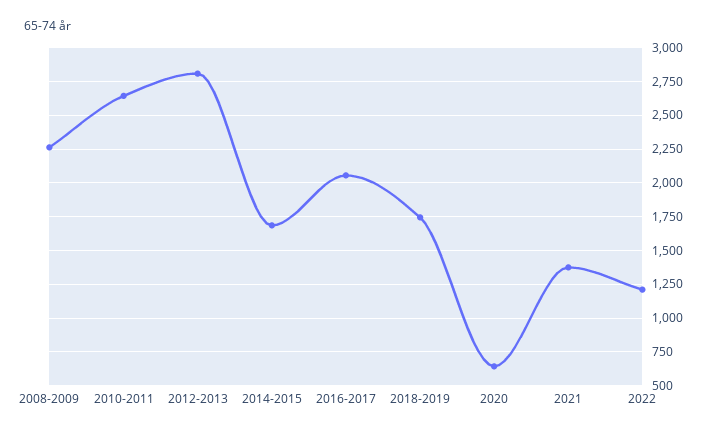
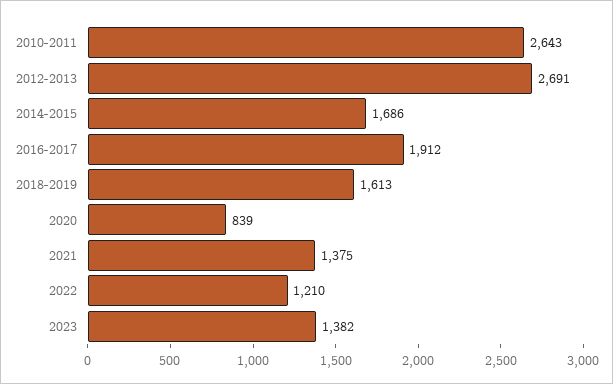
2008-2009: 2250 -> none
2012-2013: 2800 -> 2691
2016-2017: 2050 -> 1912
2018-2019: 1750 -> 1613
2020: 650 -> 839
2023: none -> 1382

